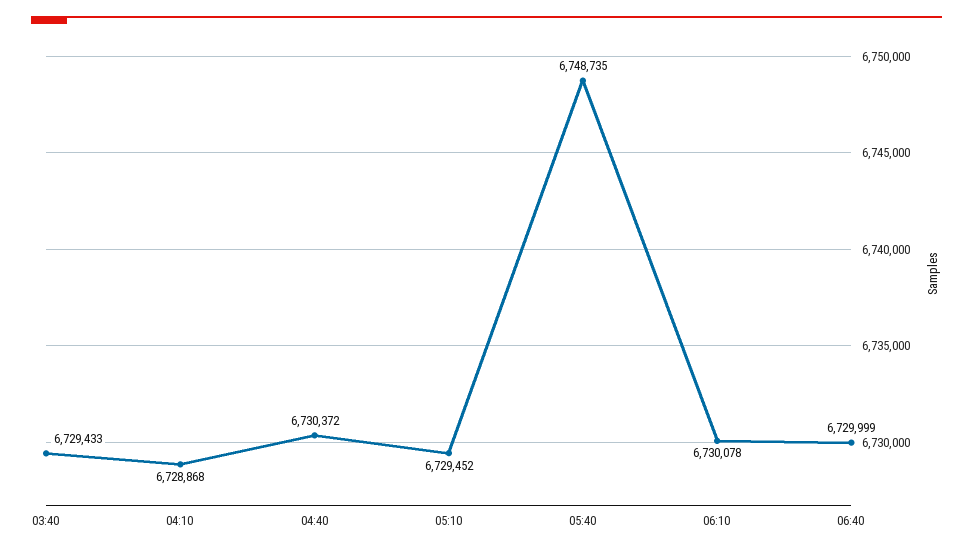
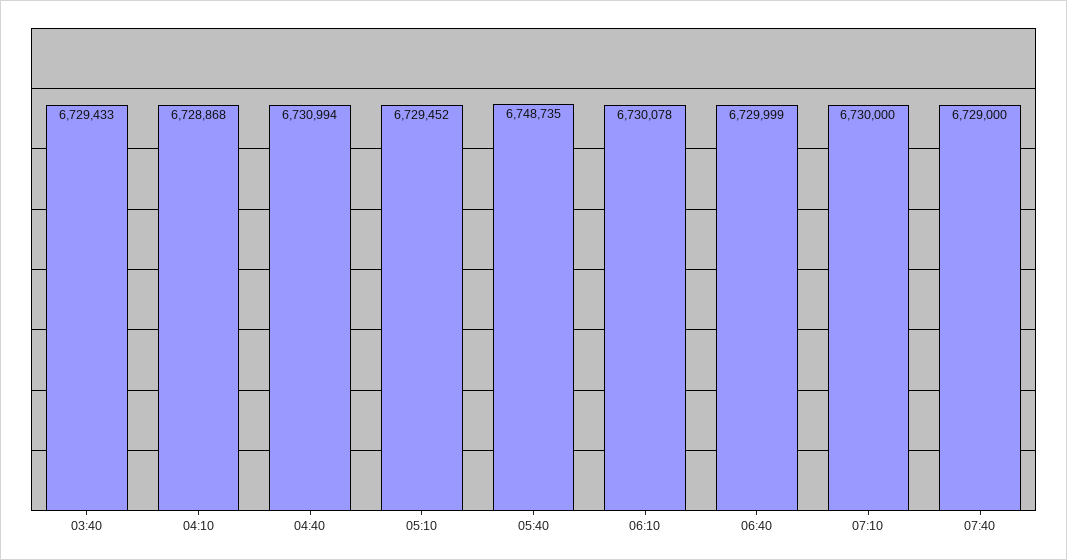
04:40: 6730372 -> 6730994
07:10: none -> 6730000
07:40: none -> 6729000

